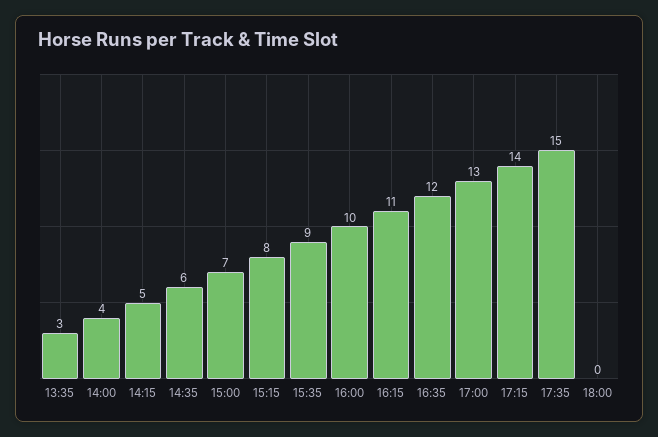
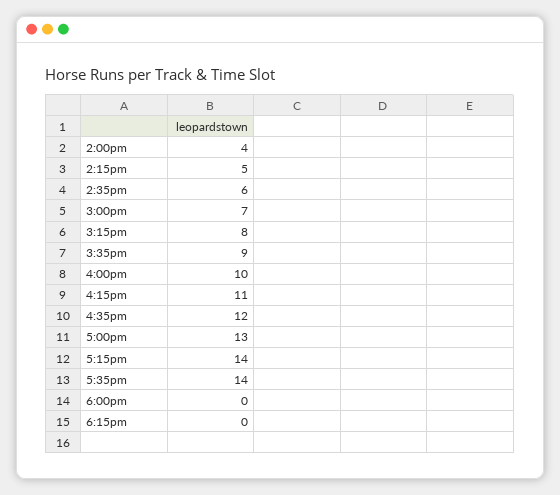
13:35: 3 -> none
17:35: 15 -> 14
6:15pm: none -> 0

